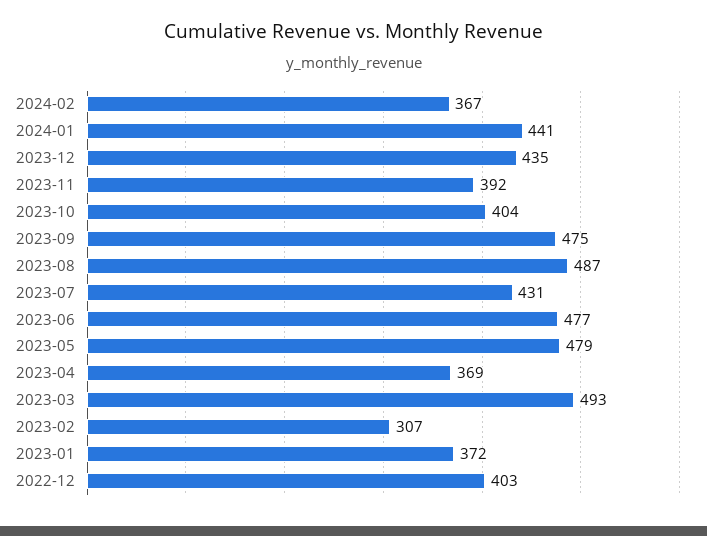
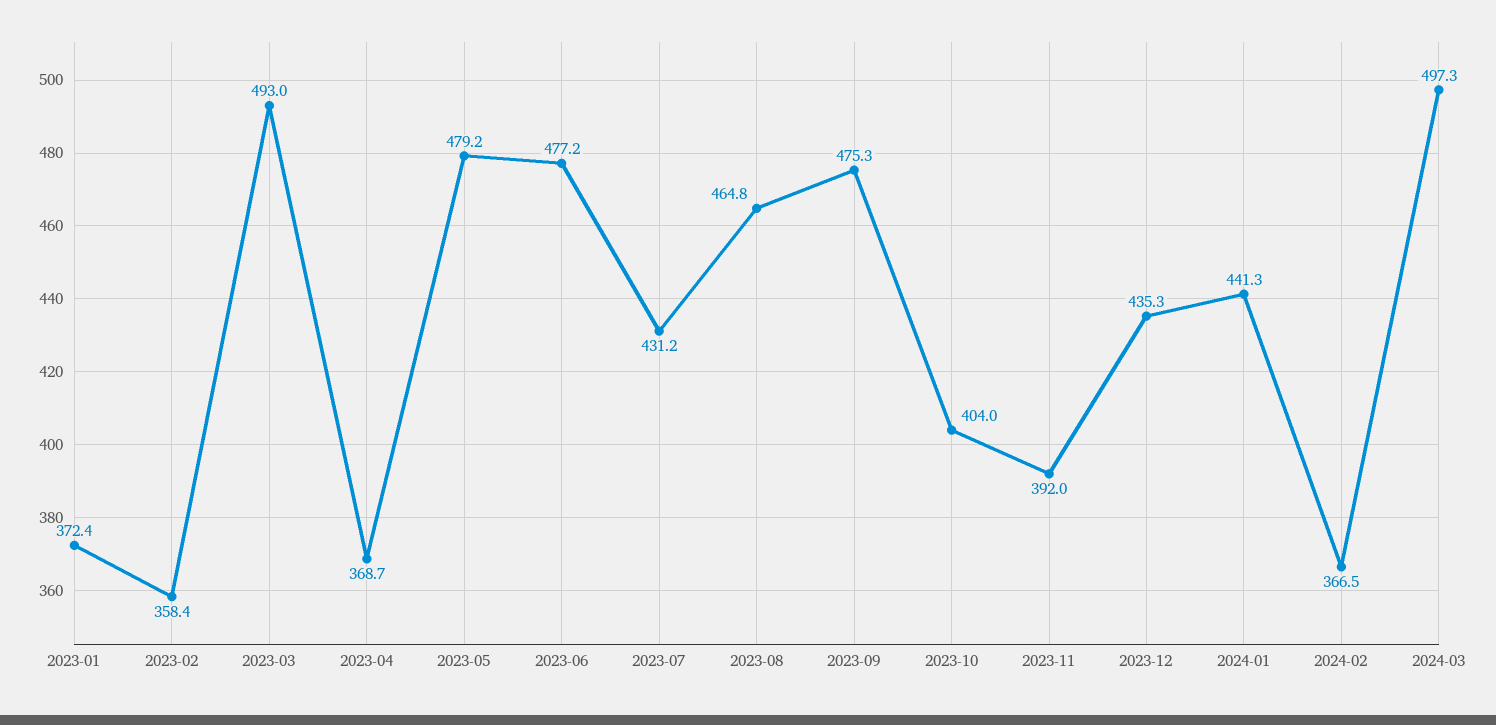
2023-08: 487 -> 464.8
2023-02: 307 -> 358.4
2022-12: 403 -> none
2024-03: none -> 497.3

